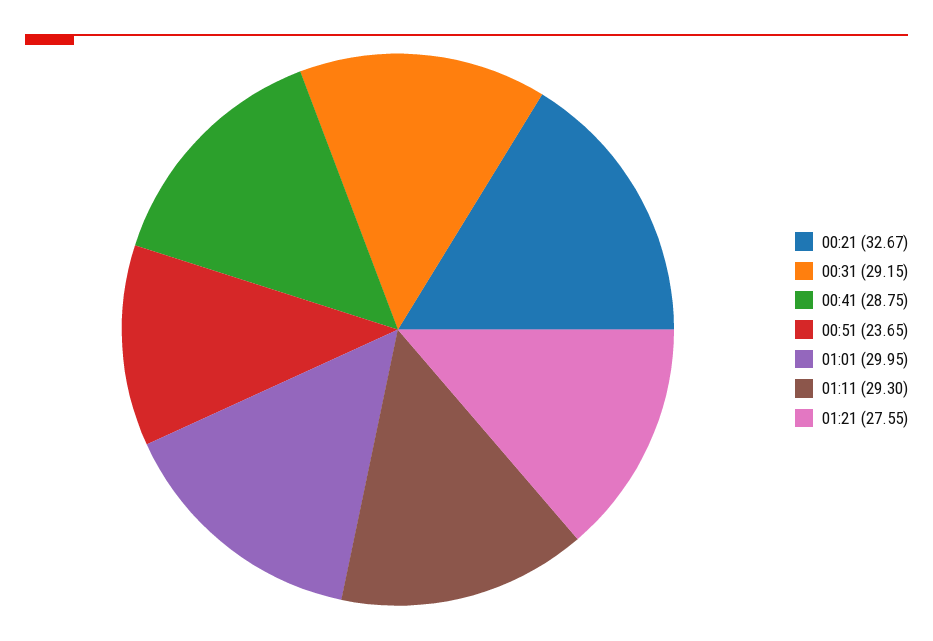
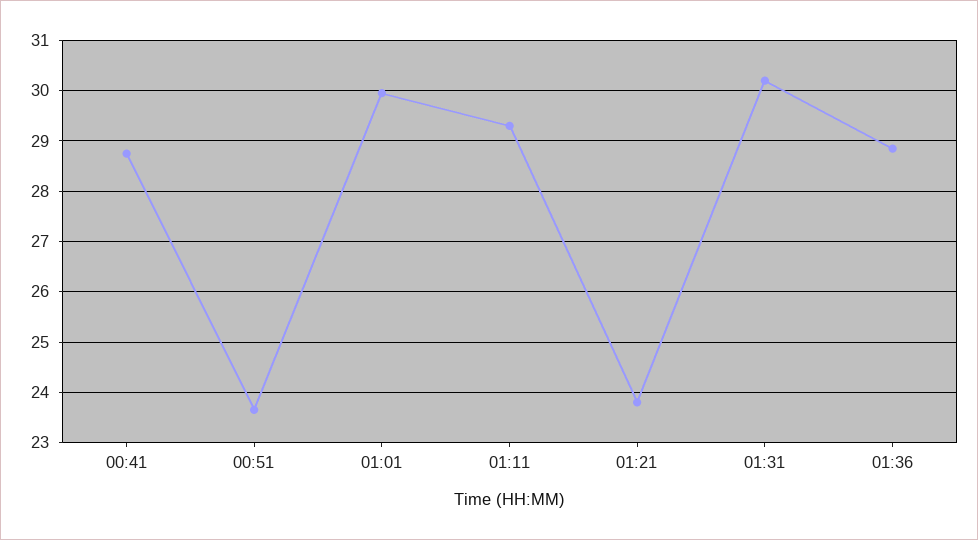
00:21: 32.67 -> none
00:31: 29.15 -> none
01:21: 27.55 -> 23.8
01:31: none -> 30.2
01:36: none -> 28.8

